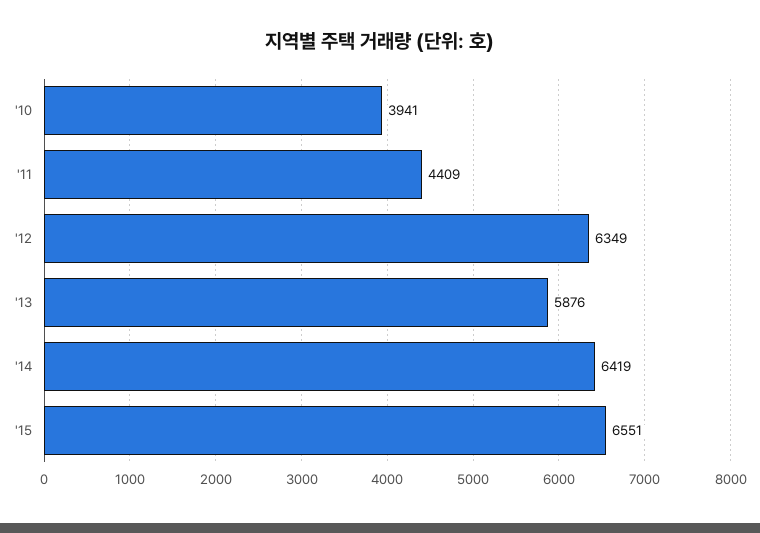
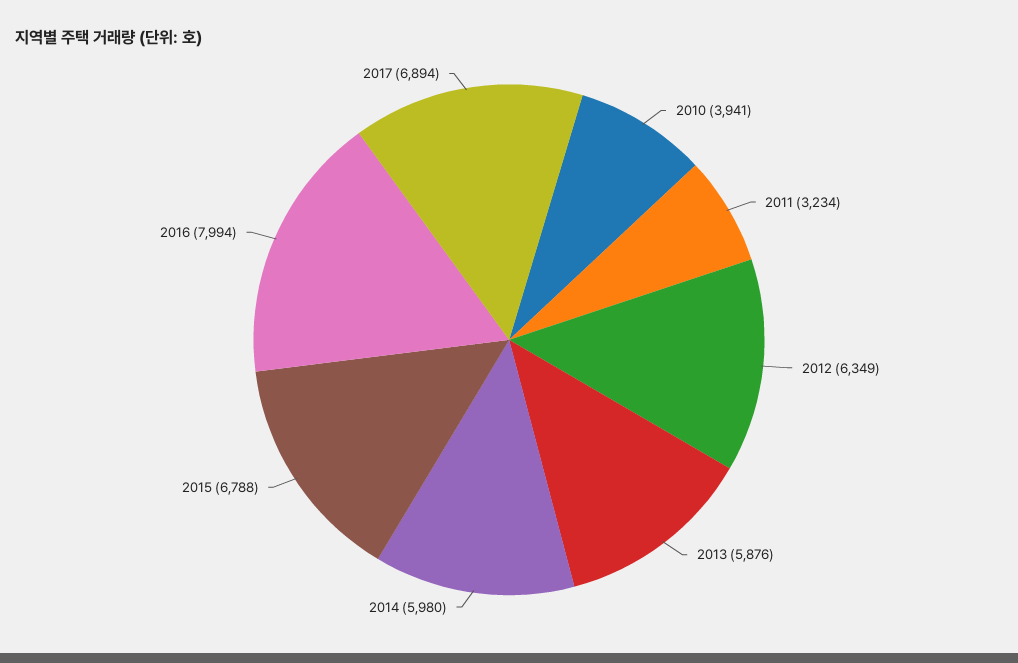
'11: 4409 -> 3234
'14: 6419 -> 5980
'15: 6551 -> 6788
2016: none -> 7994
2017: none -> 6894

